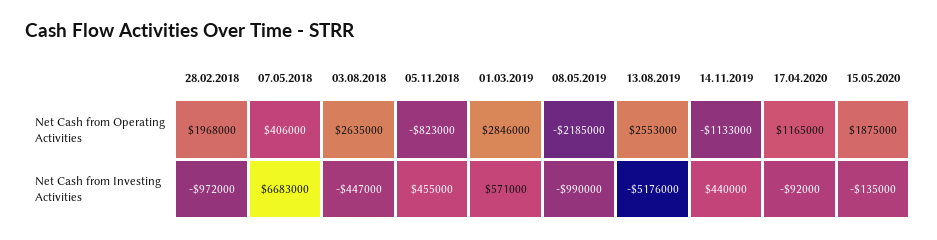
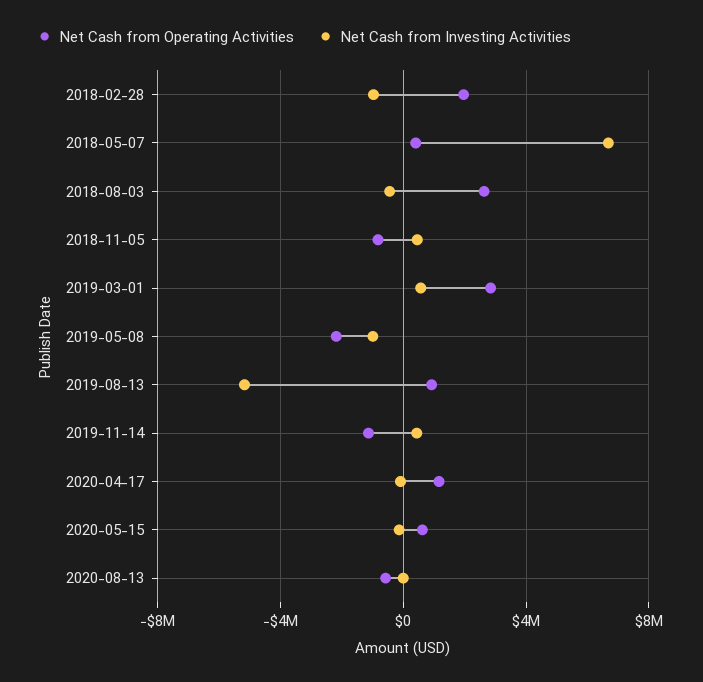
Net Cash from Operating Activities, 13.08.2019: 2553000 -> 1000000
Net Cash from Operating Activities, 15.05.2020: 1875000 -> 500000
Net Cash from Operating Activities, 2020-08-13: none -> -500000
Net Cash from Investing Activities, 2020-08-13: none -> 0

